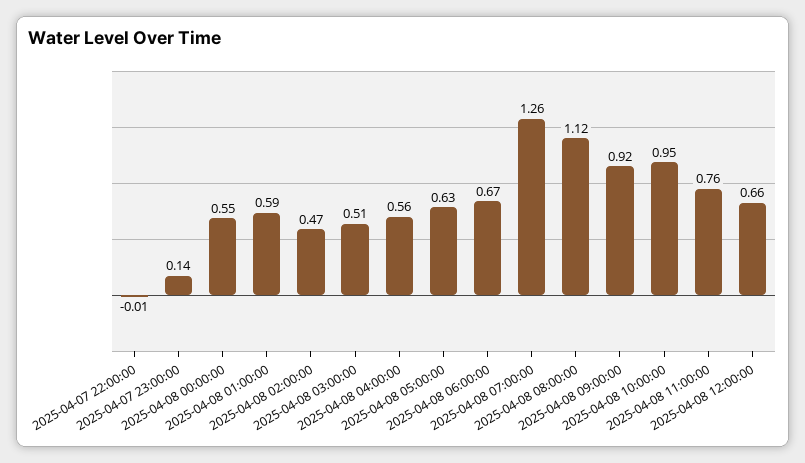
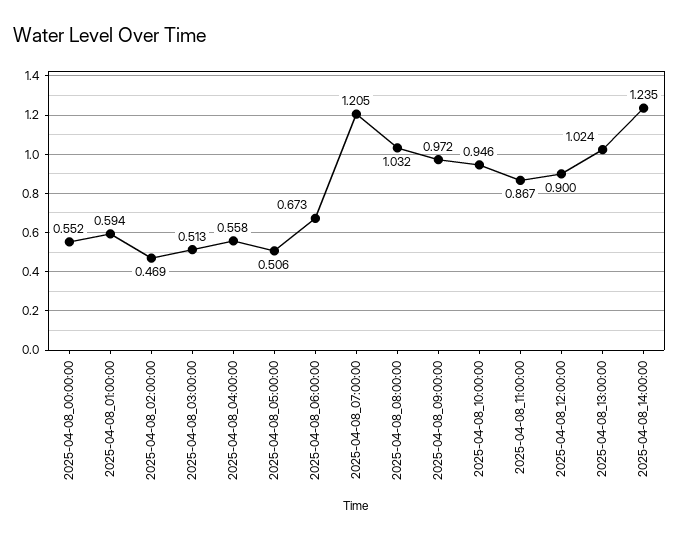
2025-04-07 22:00:00: -0.01 -> none
2025-04-07 23:00:00: 0.14 -> none
2025-04-08 05:00:00: 0.63 -> 0.506
2025-04-08 07:00:00: 1.26 -> 1.205
2025-04-08 08:00:00: 1.12 -> 1.032
2025-04-08 09:00:00: 0.92 -> 0.972
2025-04-08 11:00:00: 0.76 -> 0.867
2025-04-08 12:00:00: 0.66 -> 0.9
2025-04-08_13:00:00: none -> 1.024
2025-04-08_14:00:00: none -> 1.235

